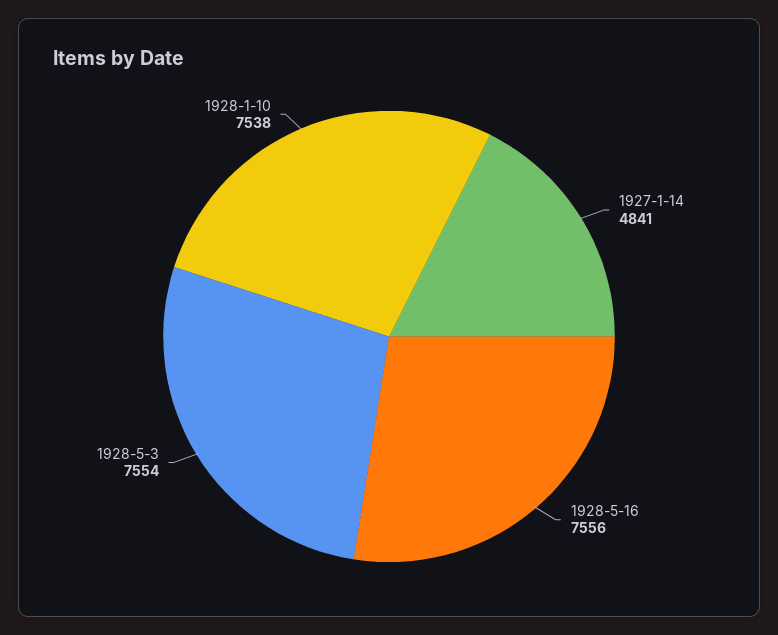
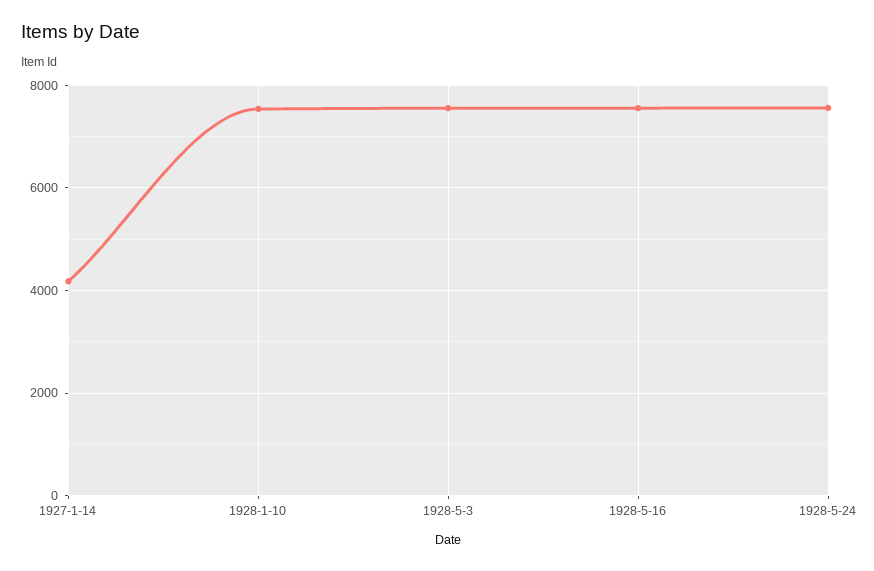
1927-1-14: 4841 -> 4200
1928-5-24: none -> 7600

